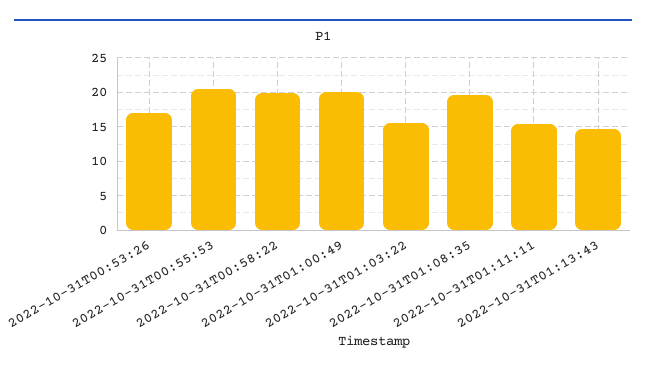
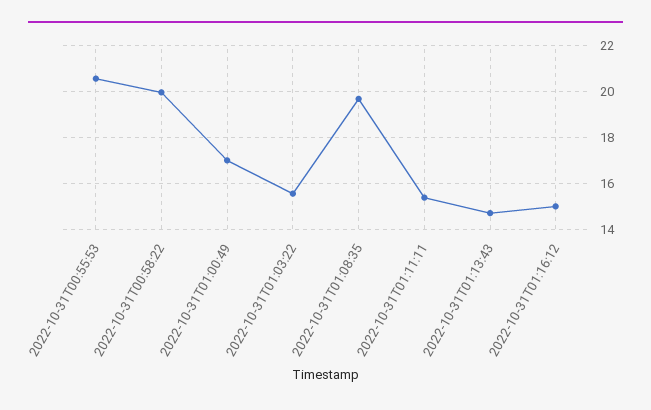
2022-10-31T00:53:26: 17 -> none
2022-10-31T01:00:49: 20 -> 17
2022-10-31T01:16:12: none -> 15

